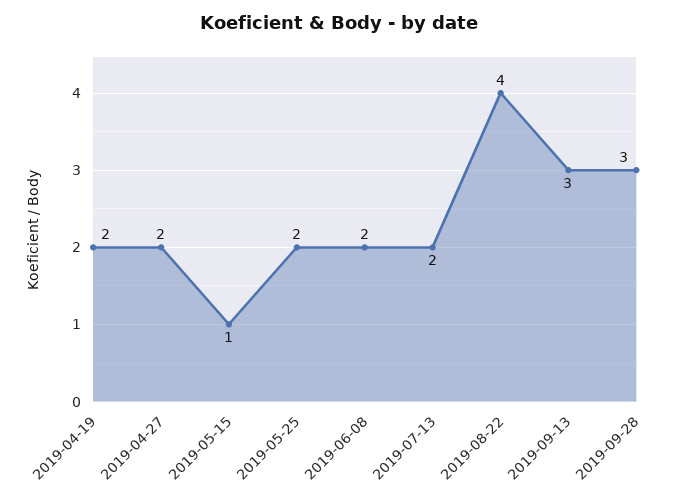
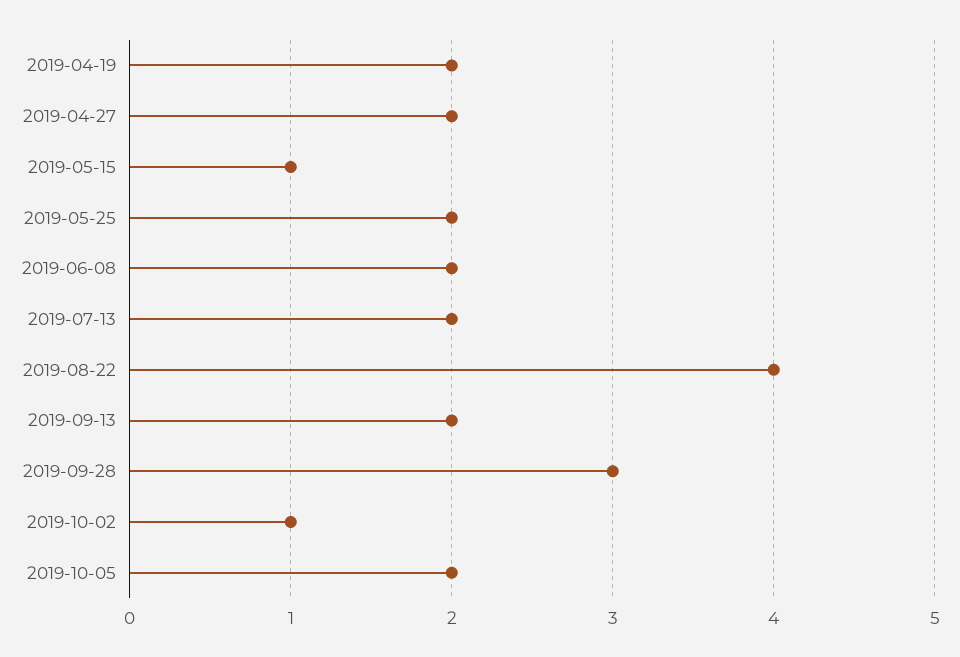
2019-09-13: 3 -> 2
2019-10-02: none -> 1
2019-10-05: none -> 2

